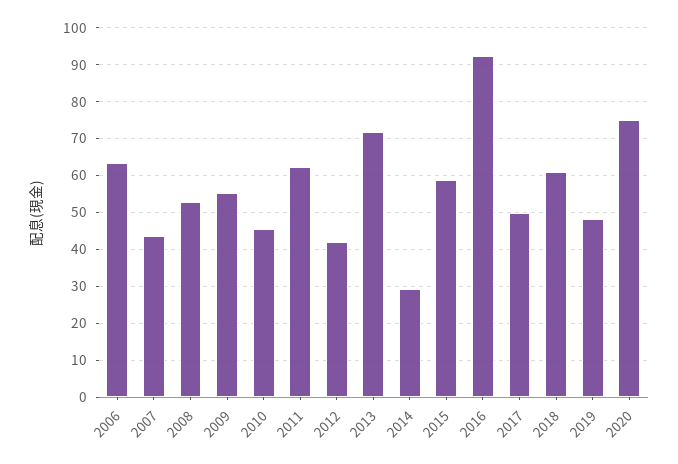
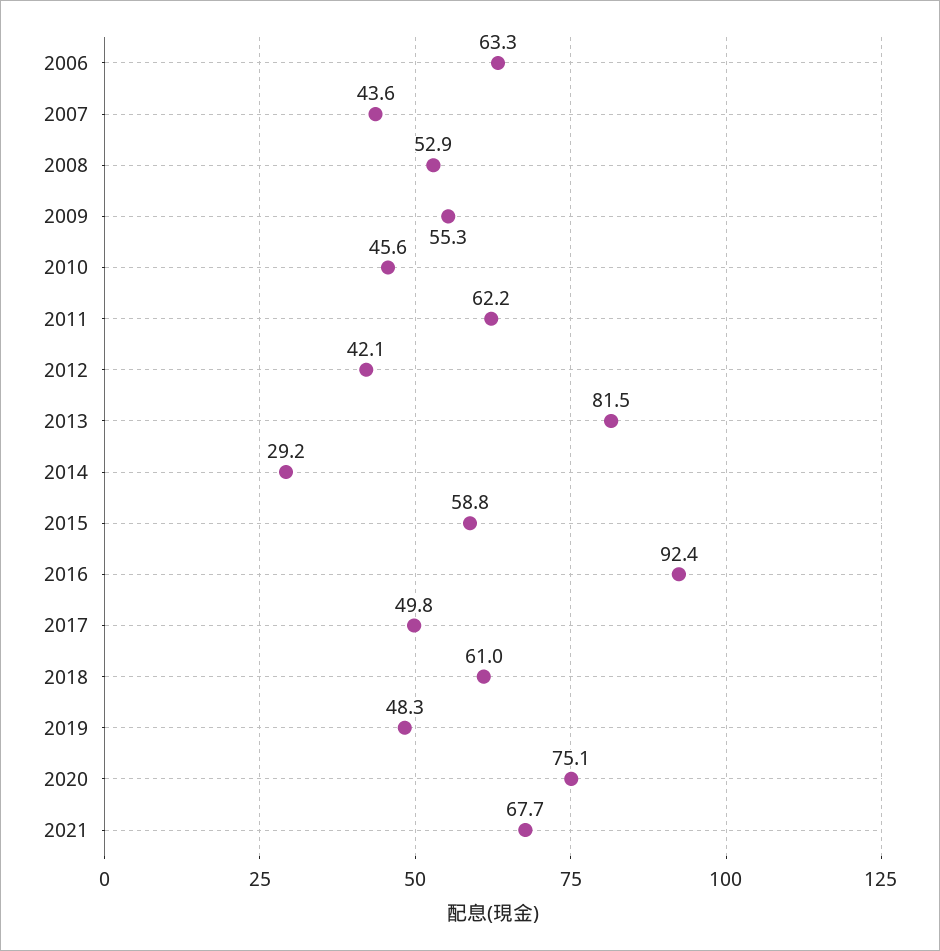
2013: 72 -> 81.5
2021: none -> 67.7

